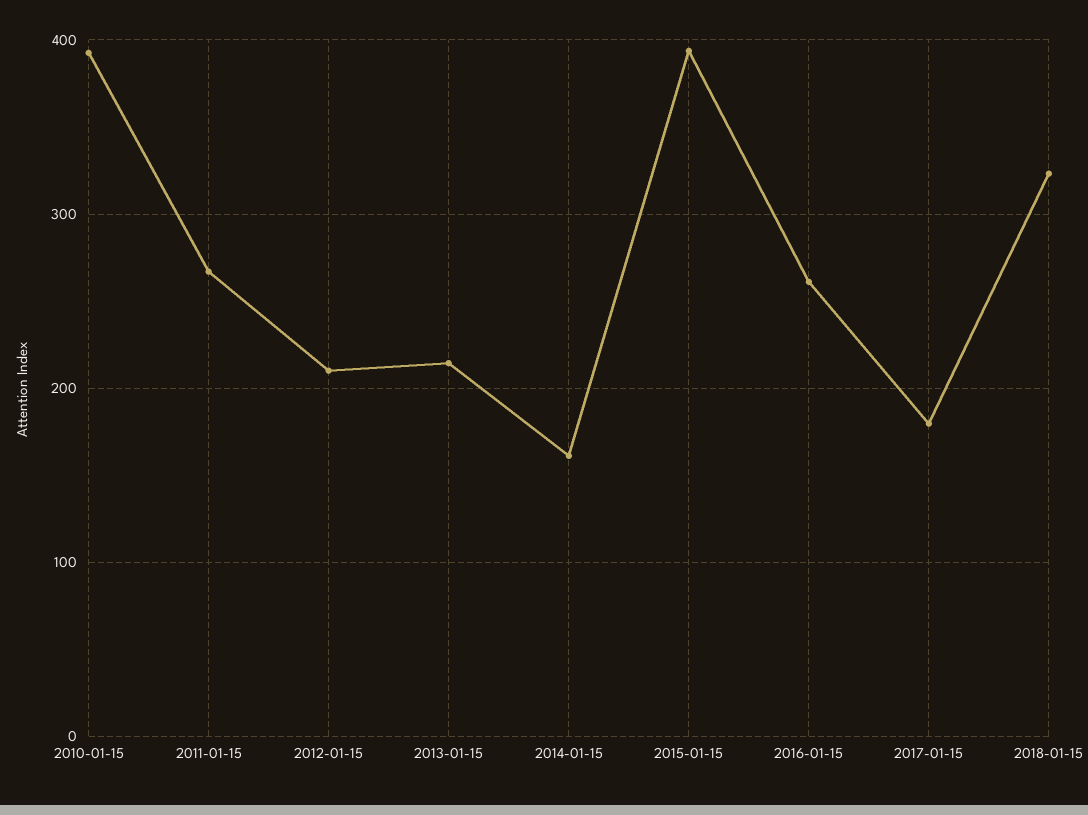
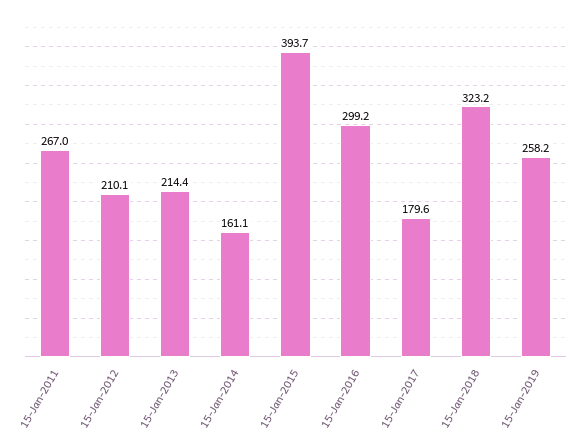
2010-01-15: 390 -> none
2016-01-15: 260 -> 299.2
15-Jan-2019: none -> 258.2

